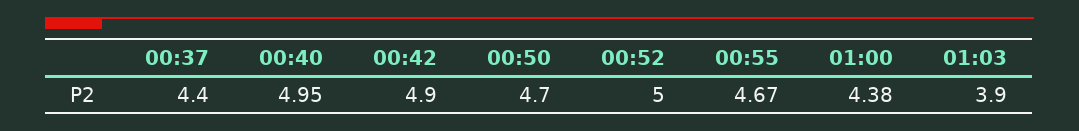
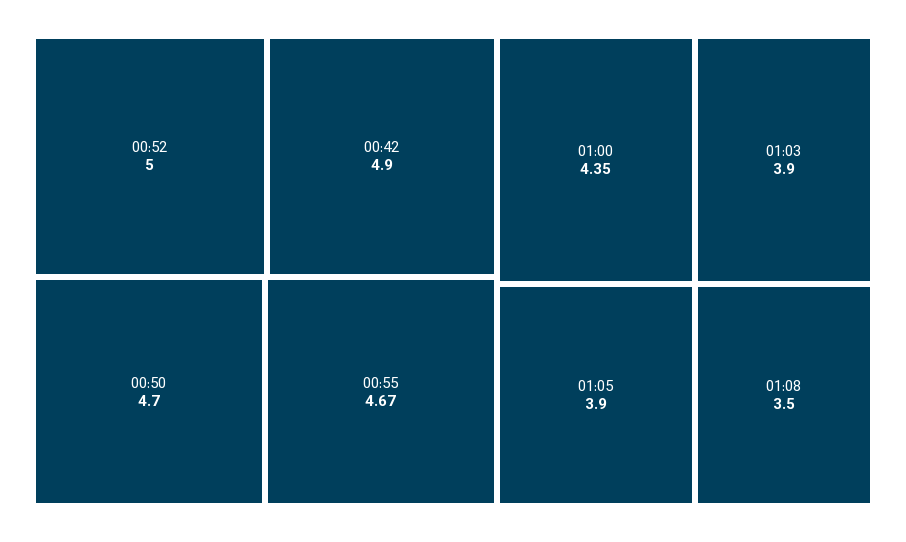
00:37: 4.4 -> none
00:40: 4.95 -> none
01:00: 4.38 -> 4.35
01:05: none -> 3.9
01:08: none -> 3.5

